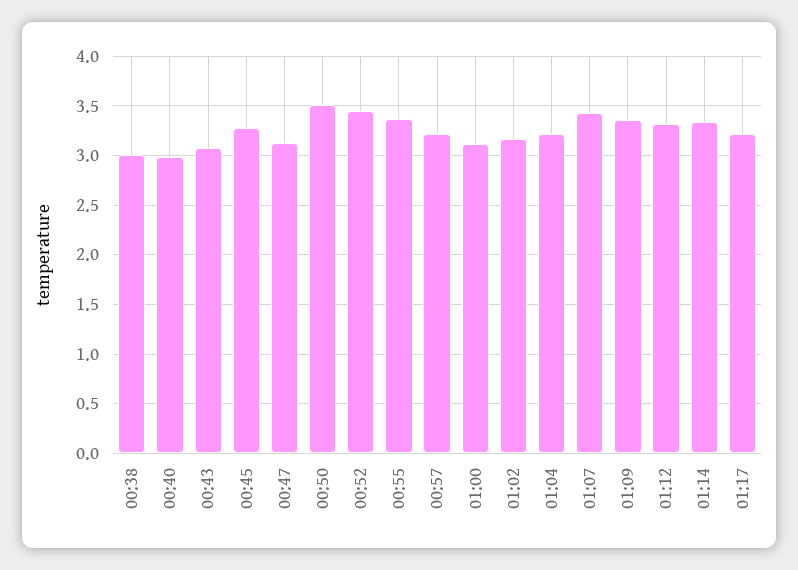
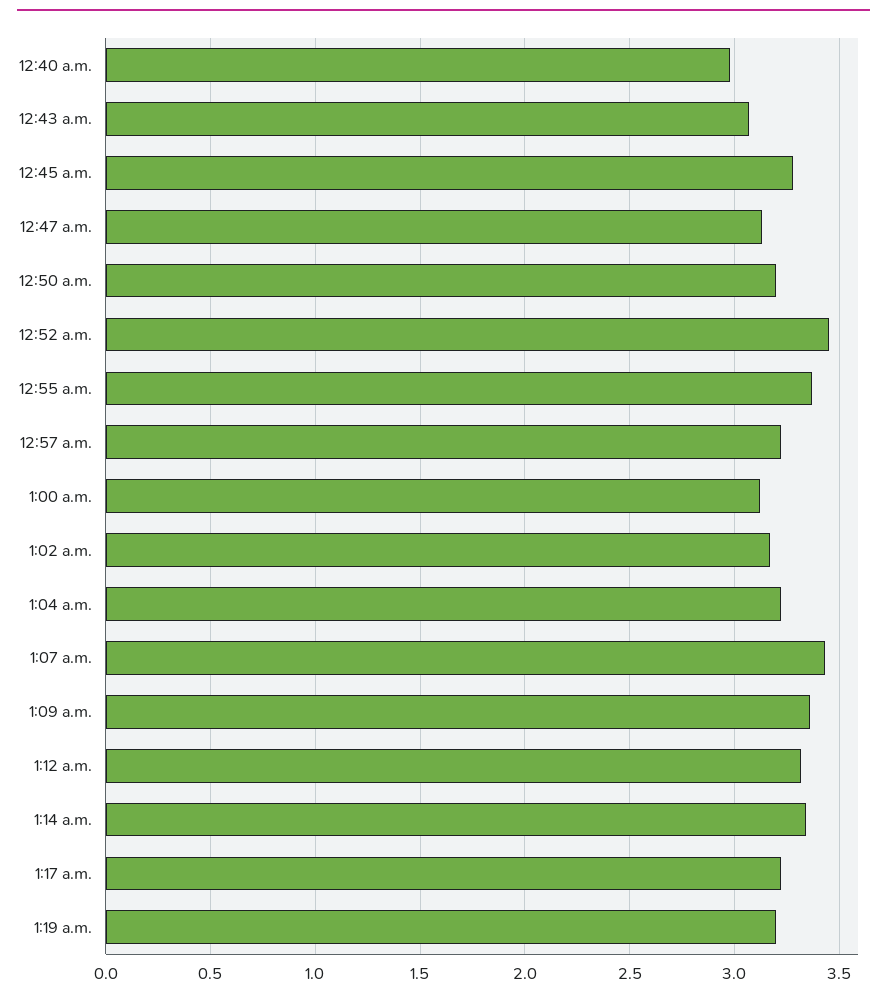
00:38: 3 -> none
00:50: 3.5 -> 3.2
1:19 a.m.: none -> 3.2

